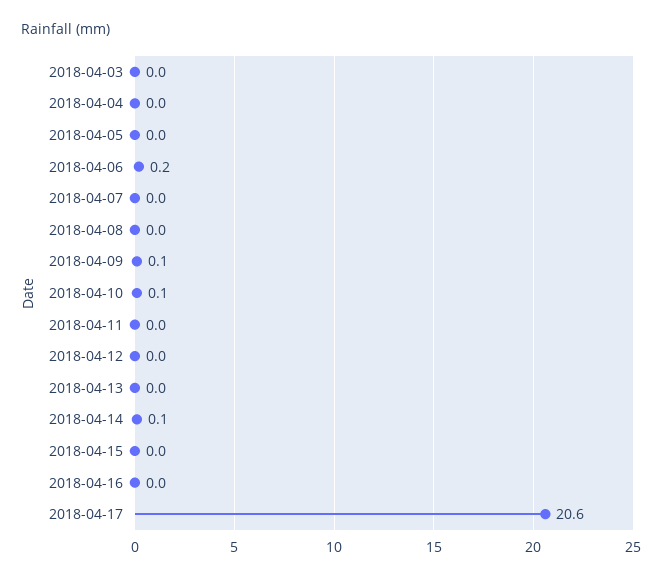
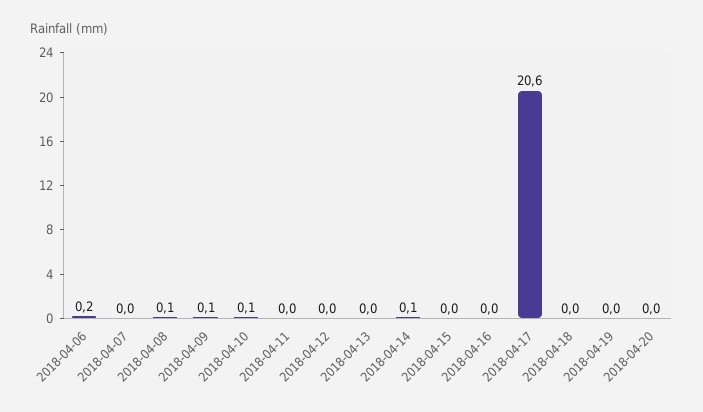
2018-04-03: 0 -> none
2018-04-04: 0 -> none
2018-04-05: 0 -> none
2018-04-08: 0 -> 0.1
2018-04-18: none -> 0
2018-04-19: none -> 0
2018-04-20: none -> 0

